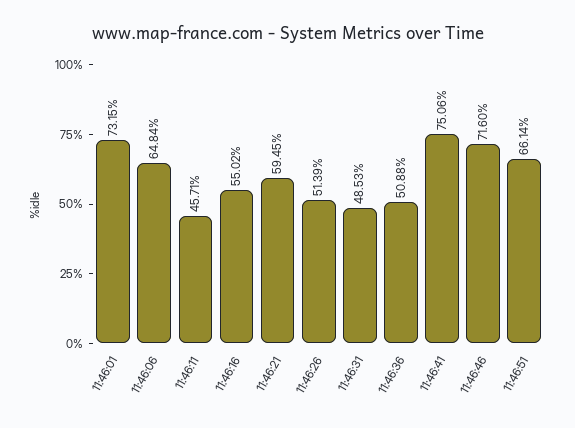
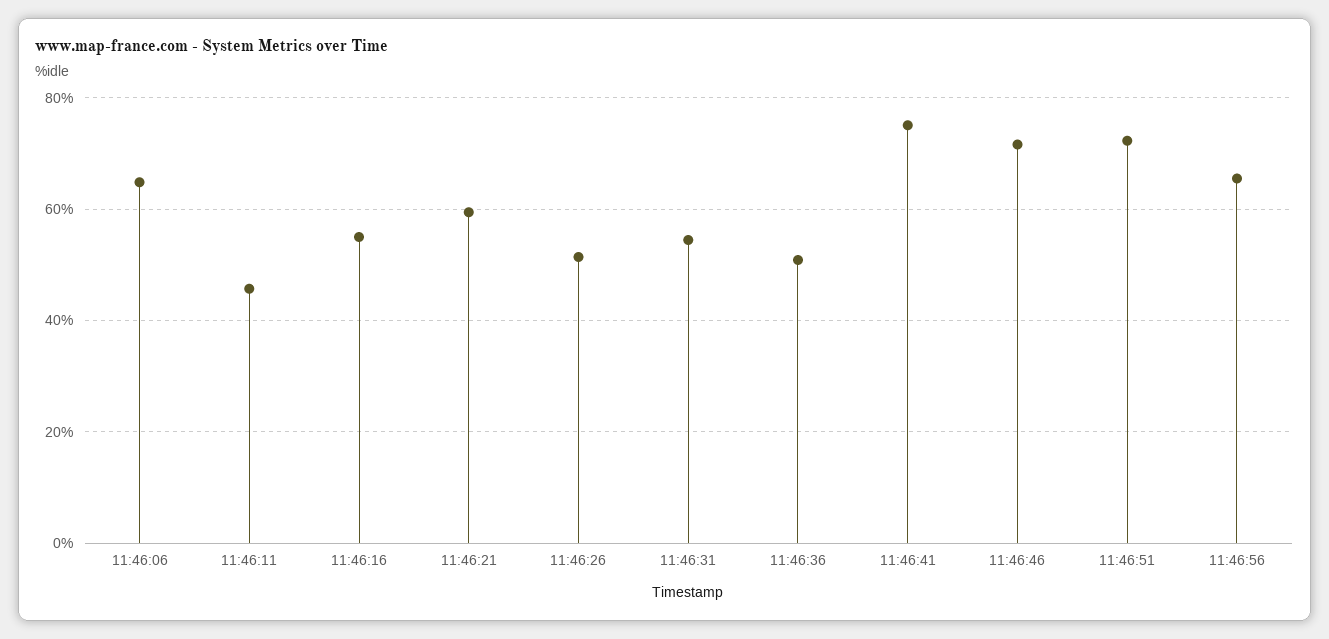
11:46:01: 73.15 -> none
11:46:31: 48.53 -> 54
11:46:51: 66.14 -> 72
11:46:56: none -> 66

